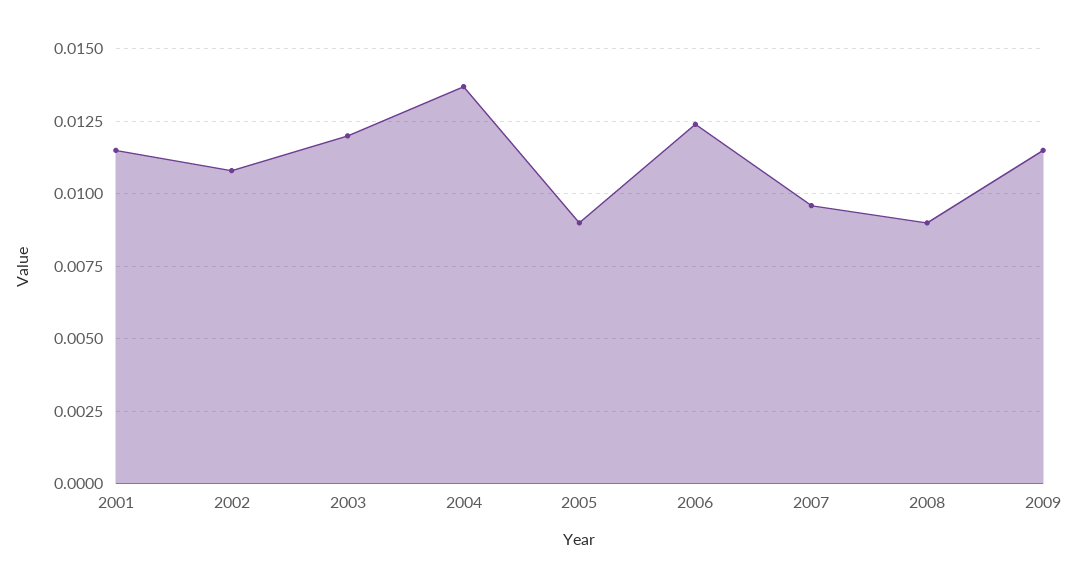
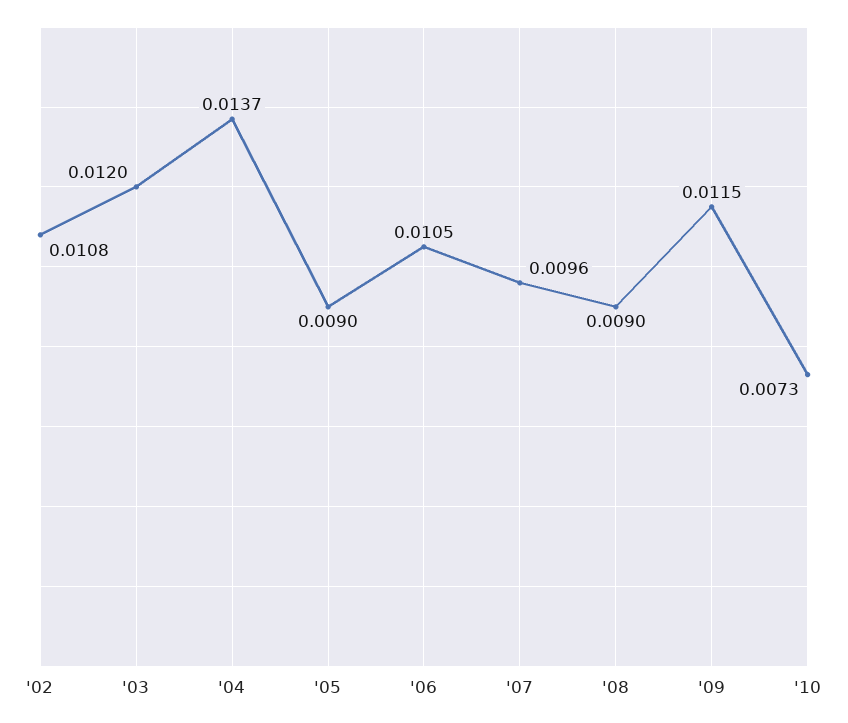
2001: 0.0115 -> none
2006: 0.0125 -> 0.0105
'10: none -> 0.0073

